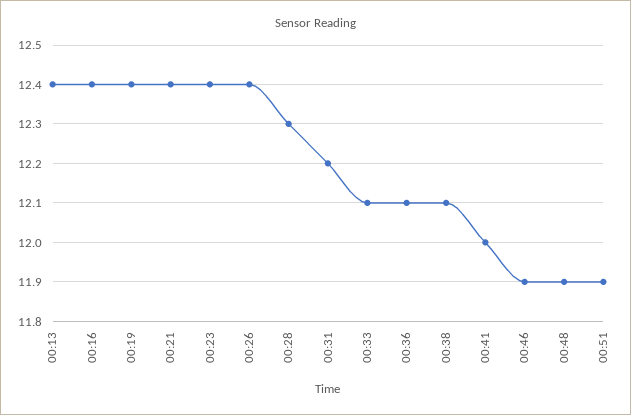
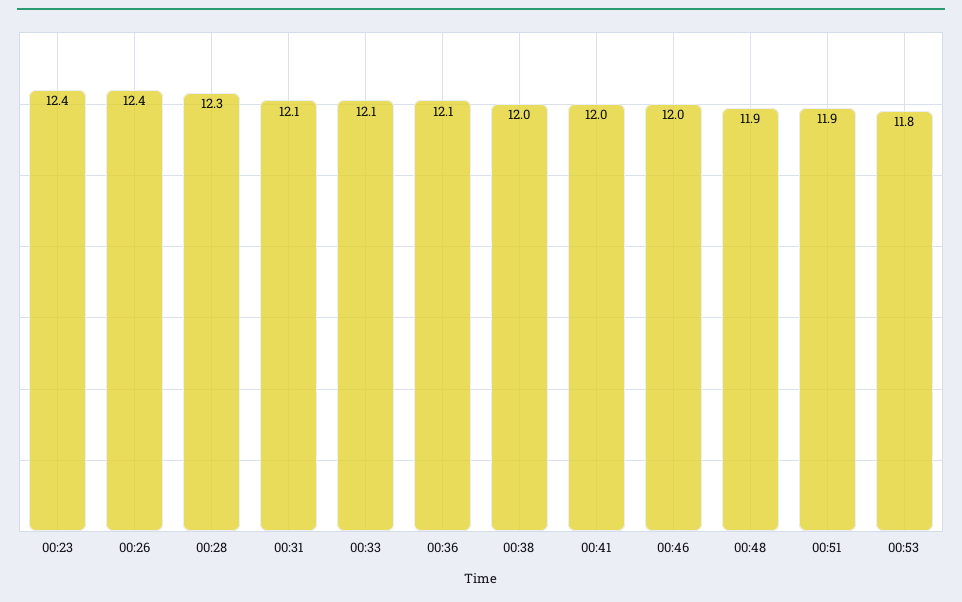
00:13: 12.4 -> none
00:16: 12.4 -> none
00:19: 12.4 -> none
00:21: 12.4 -> none
00:31: 12.2 -> 12.1
00:38: 12.1 -> 12
00:46: 11.9 -> 12
00:53: none -> 11.8

